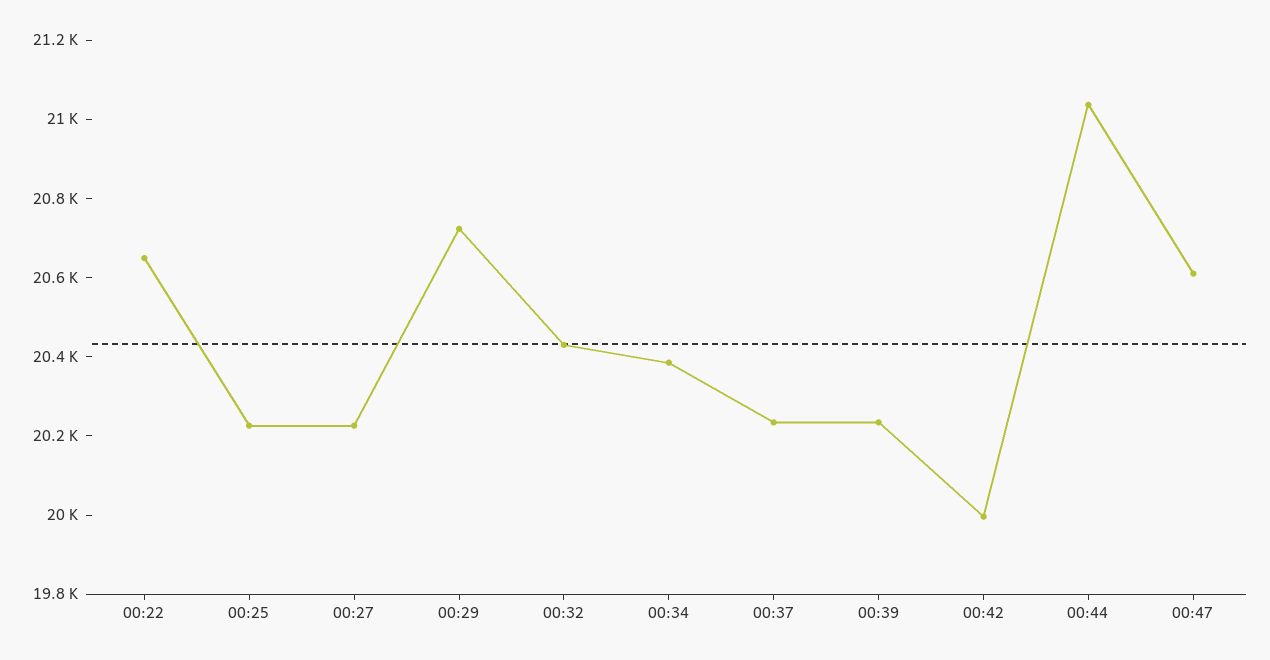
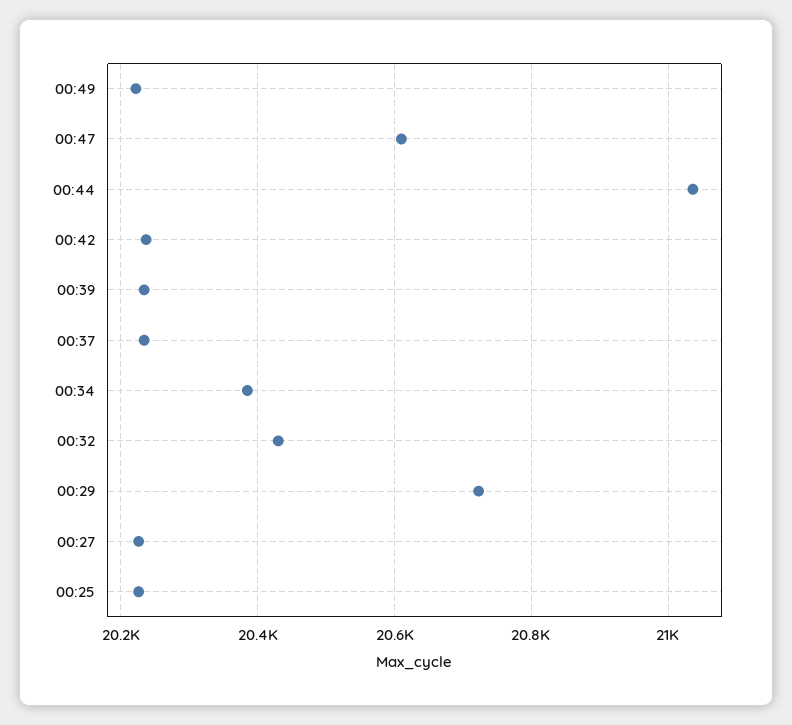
00:22: 20650 -> none
00:42: 20000 -> 20240
00:49: none -> 20220

